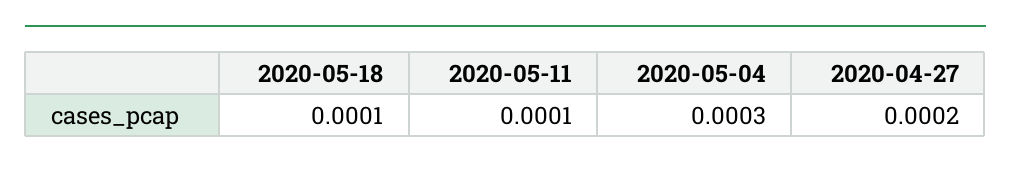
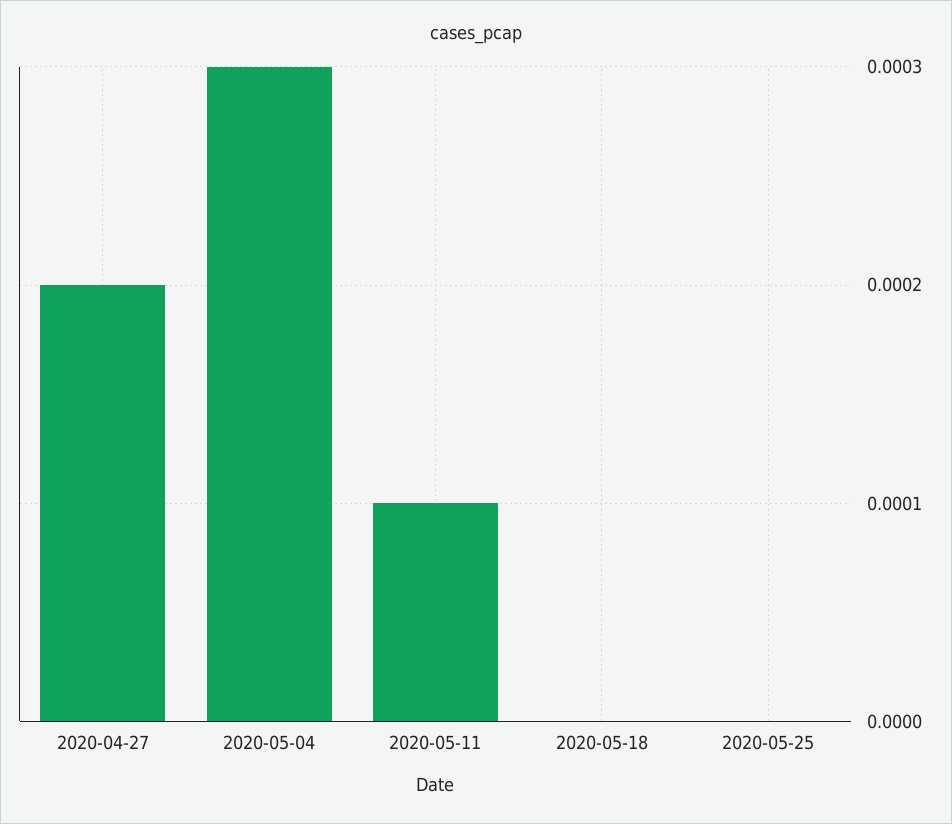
2020-05-18: 0.0001 -> 0
2020-05-25: none -> 0

